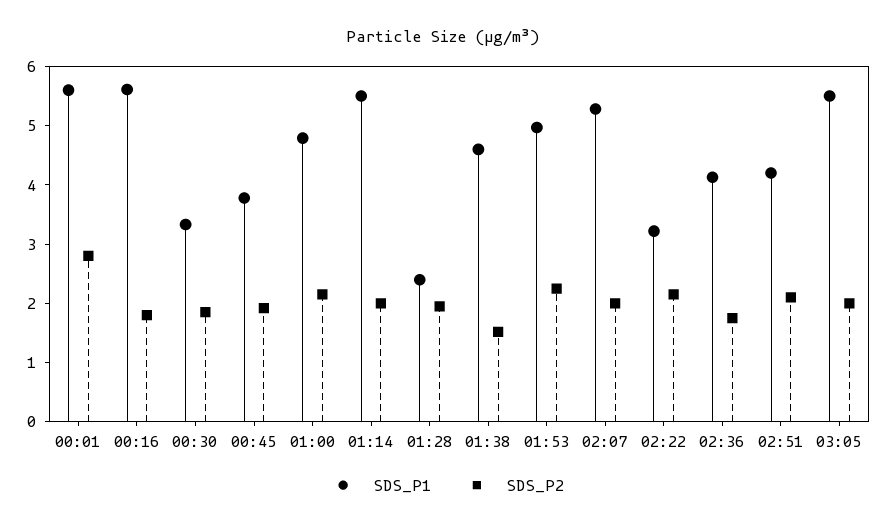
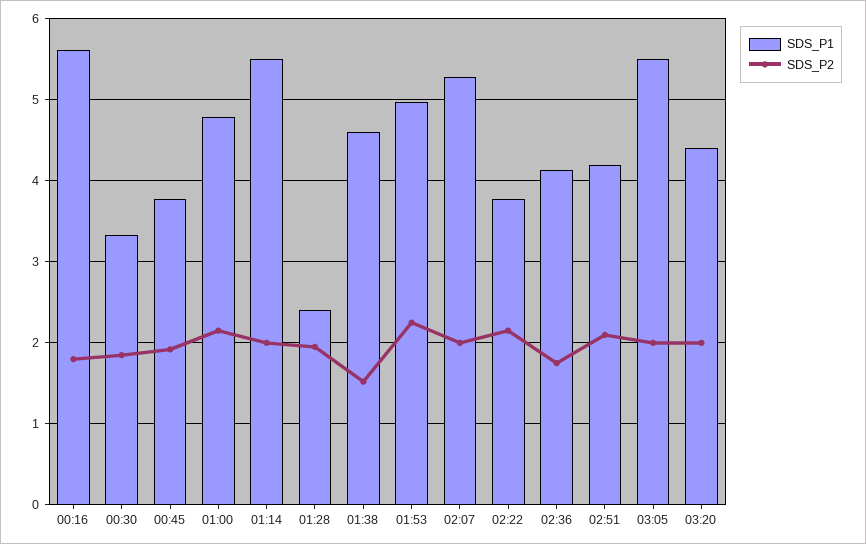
SDS_P1, 00:01: 5.6 -> none
SDS_P2, 00:01: 2.8 -> none
SDS_P1, 02:22: 3.2 -> 3.8
SDS_P1, 03:20: none -> 4.4
SDS_P2, 03:20: none -> 2

